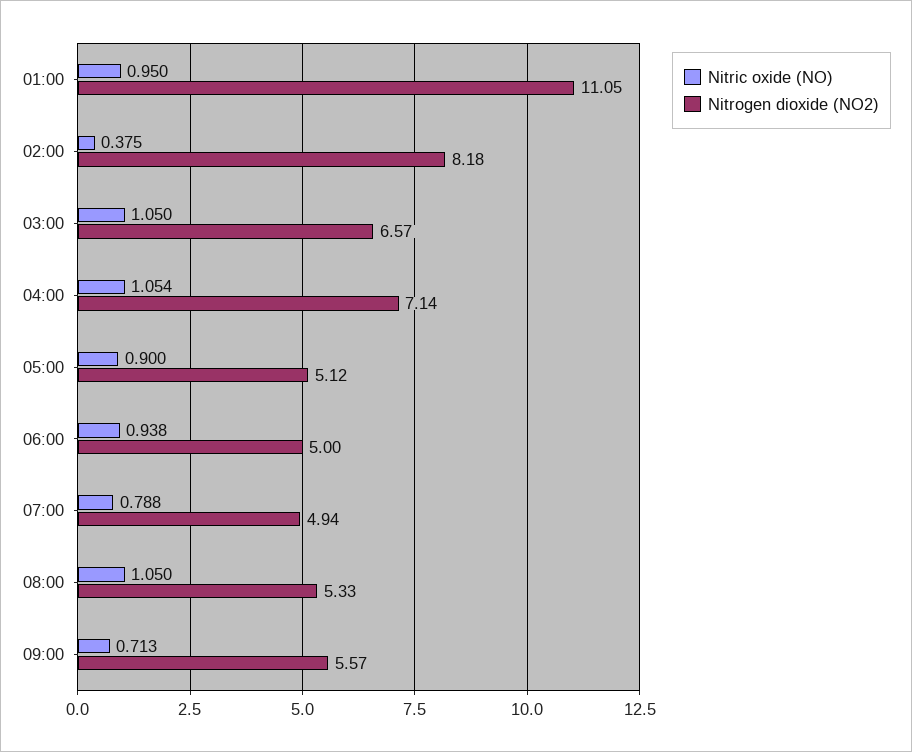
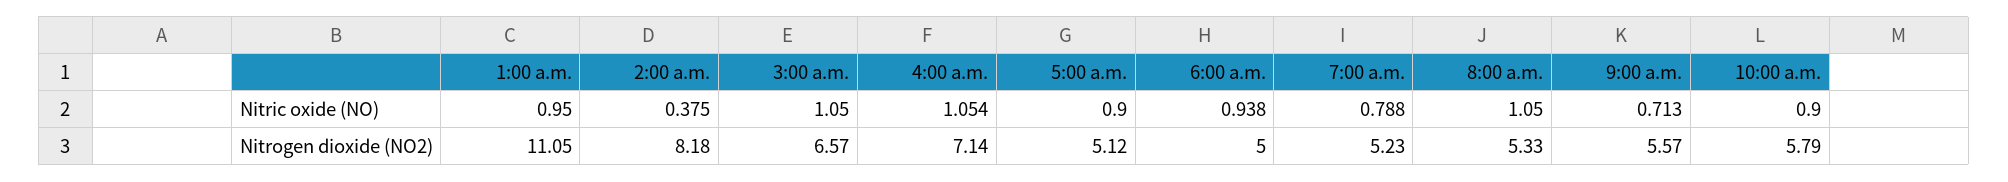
Nitrogen dioxide (NO2), 07:00: 4.94 -> 5.23
Nitric oxide (NO), 10:00 a.m.: none -> 0.9
Nitrogen dioxide (NO2), 10:00 a.m.: none -> 5.79

